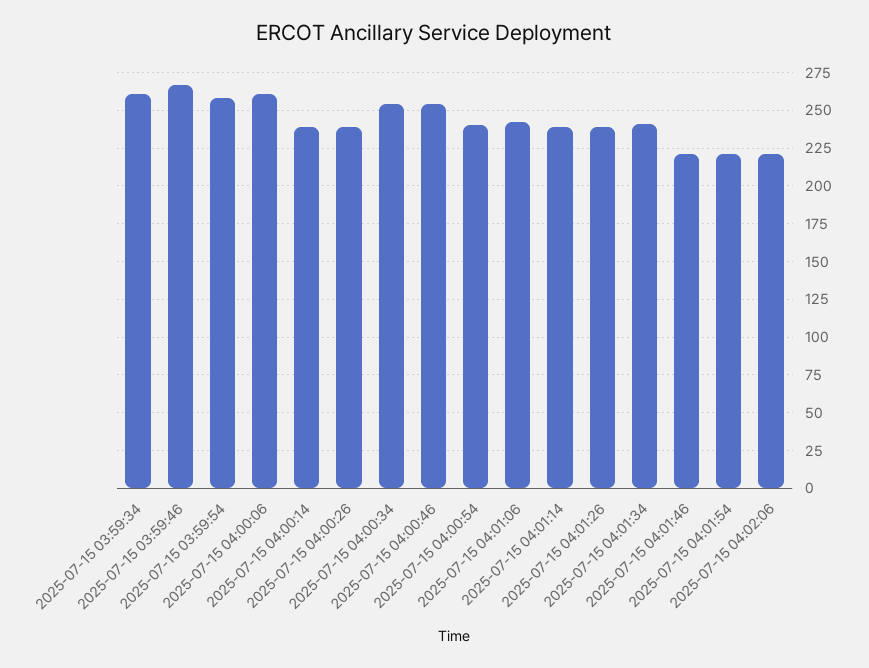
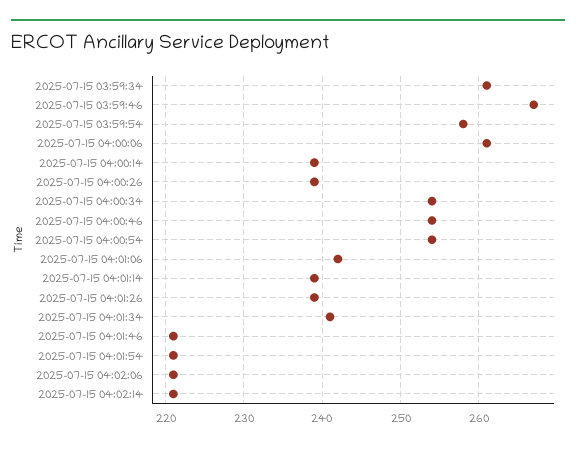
2025-07-15 04:00:54: 240 -> 254
2025-07-15 04:02:14: none -> 221

